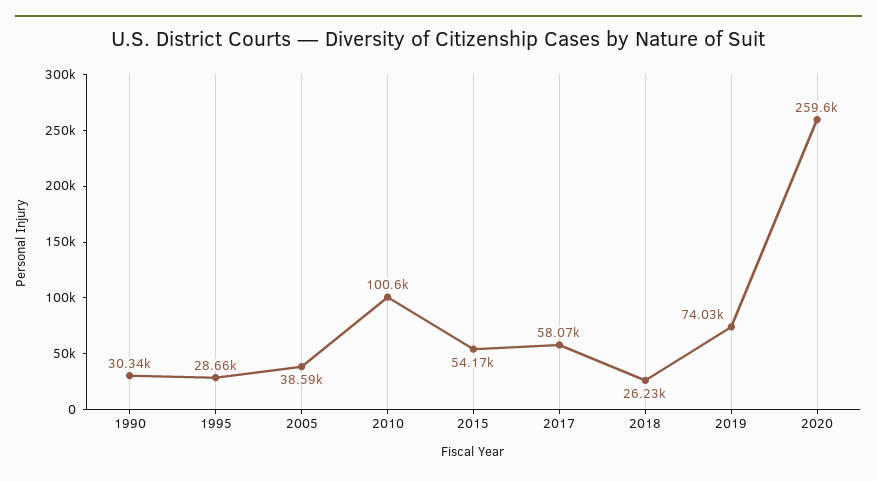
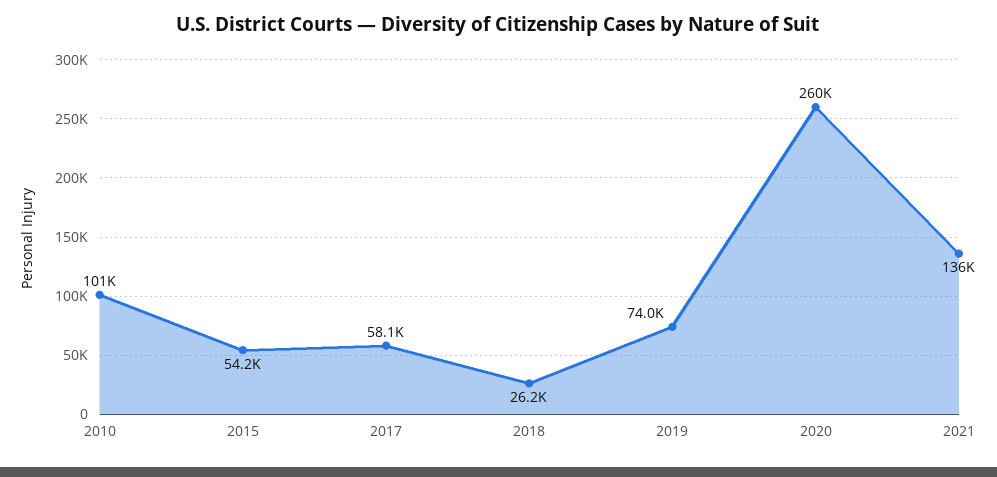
1990: 30340 -> none
1995: 28660 -> none
2005: 38590 -> none
2021: none -> 136000

